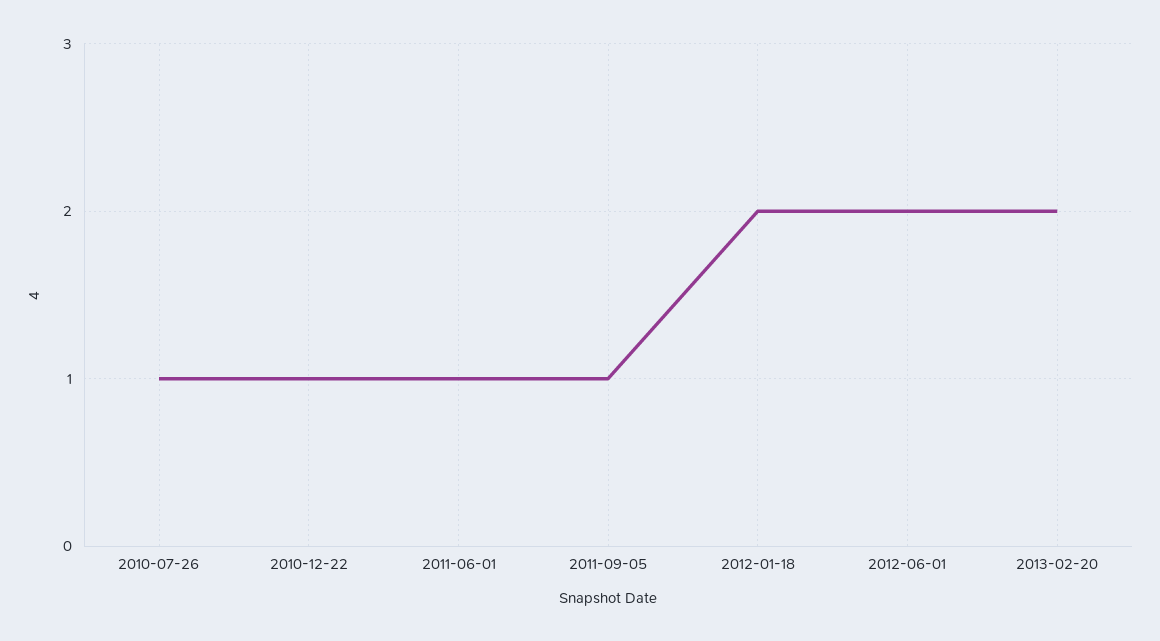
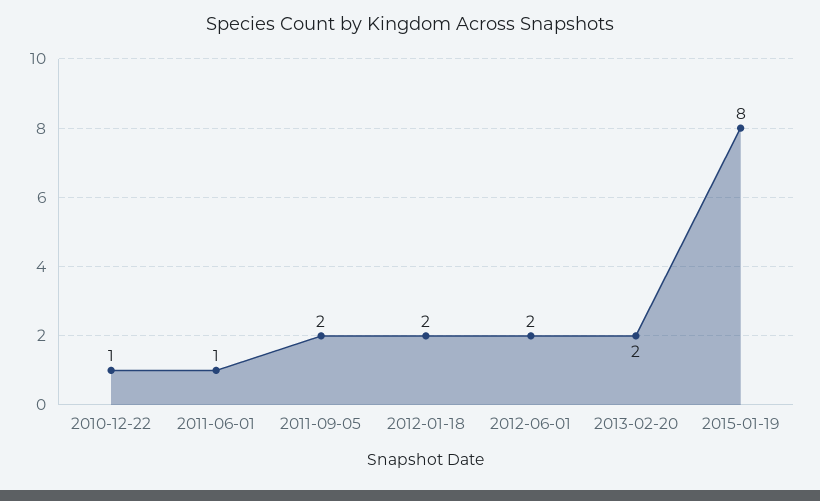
2010-07-26: 1 -> none
2011-09-05: 1 -> 2
2015-01-19: none -> 8

